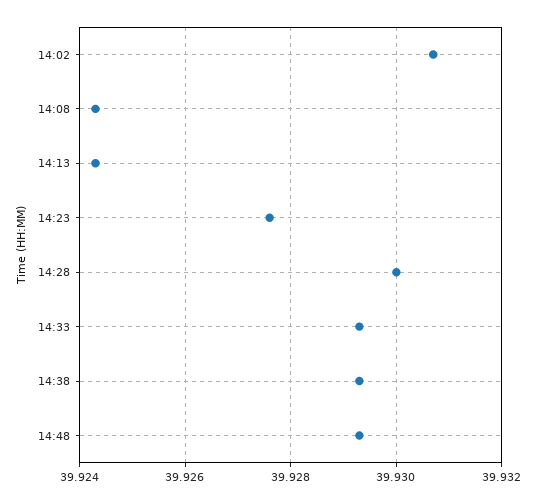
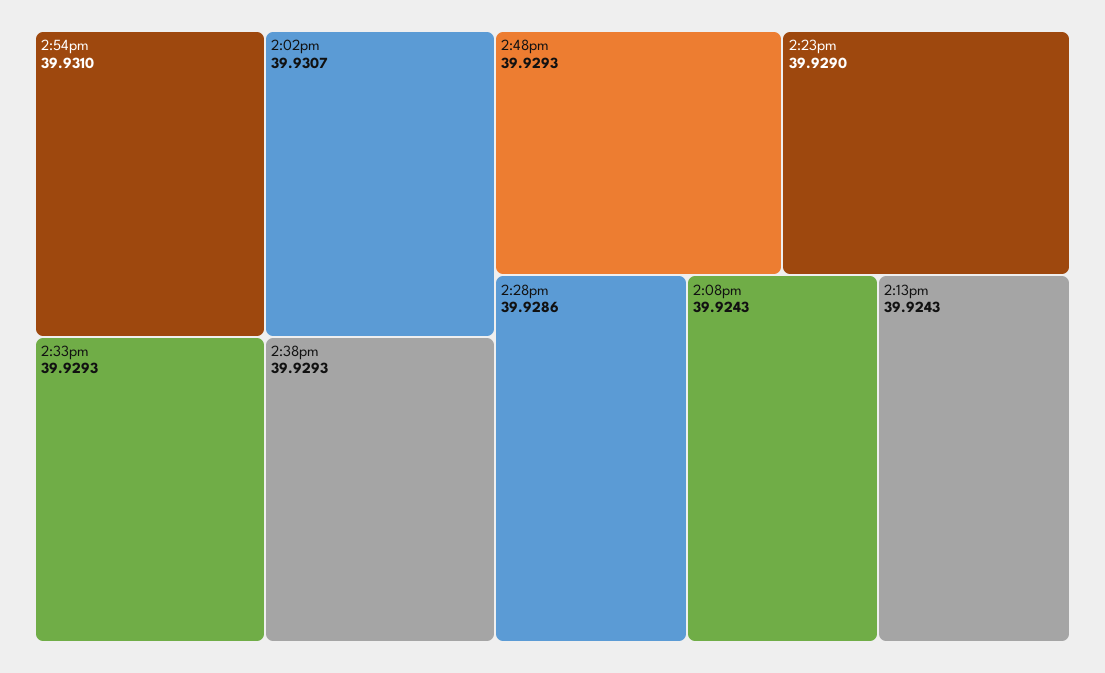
14:23: 39.9275 -> 39.929
14:28: 39.93 -> 39.9286
2:54pm: none -> 39.931

